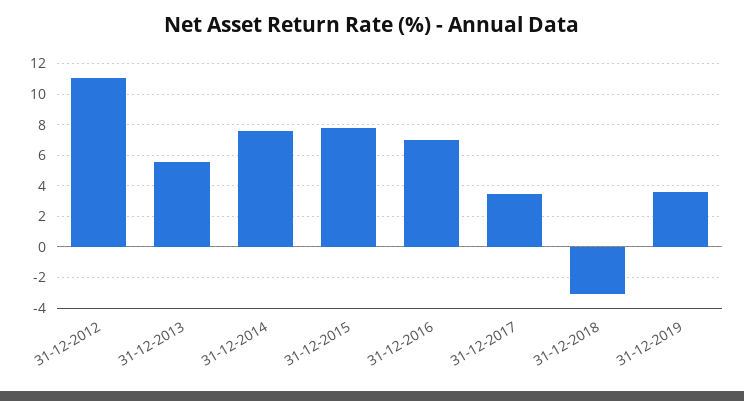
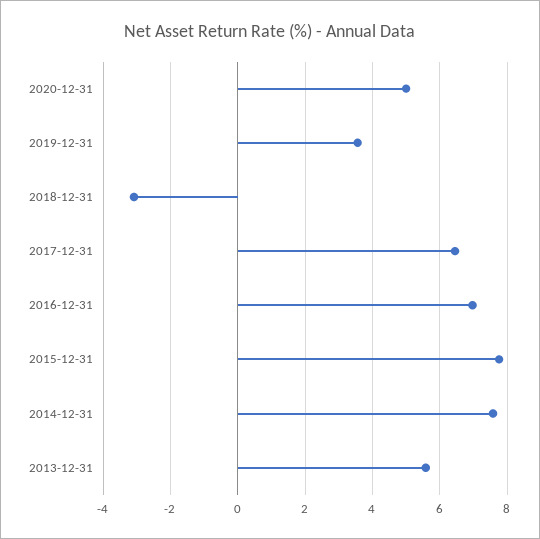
31-12-2012: 11 -> none
31-12-2017: 3.5 -> 6.4
2020-12-31: none -> 5

